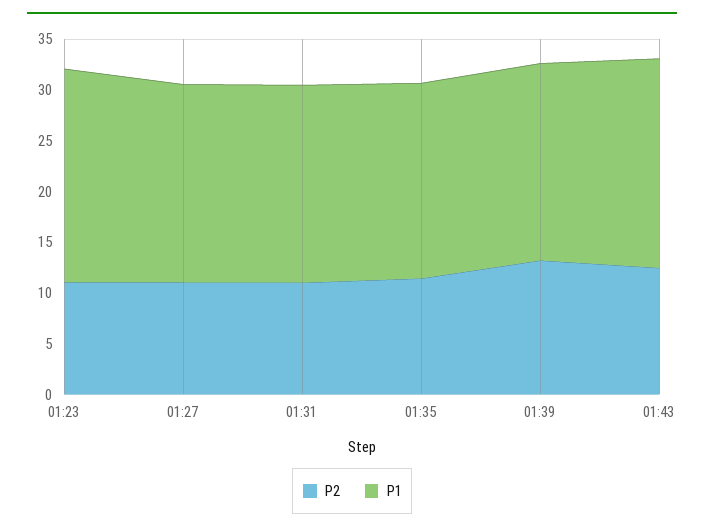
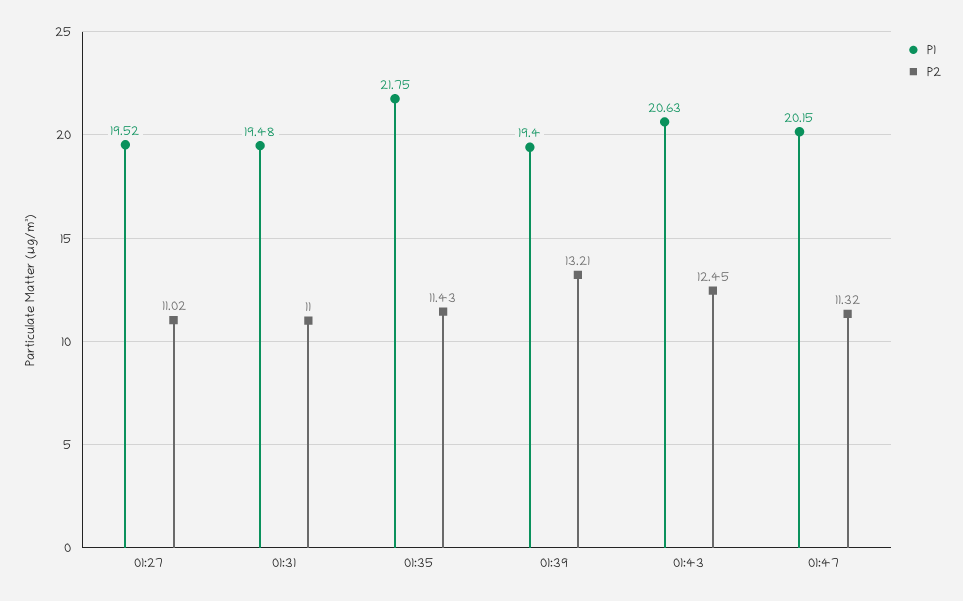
P2, 01:23: 11 -> none
P1, 01:23: 21 -> none
P1, 01:35: 19 -> 21.75
P1, 01:47: none -> 20.15
P2, 01:47: none -> 11.32

